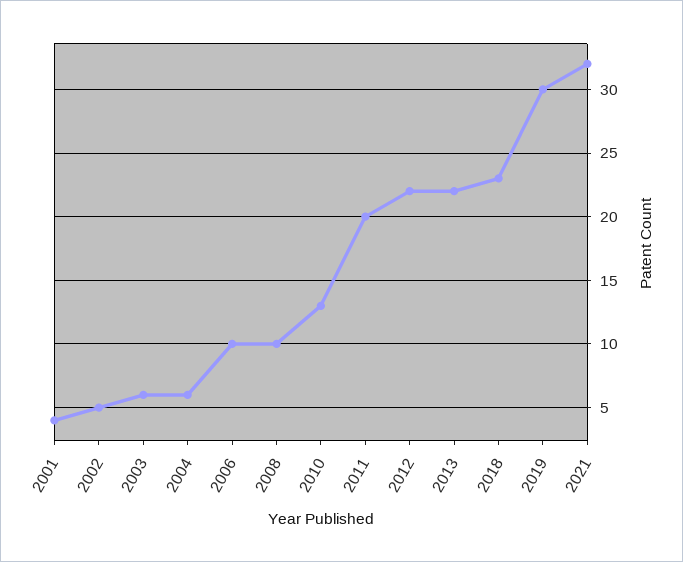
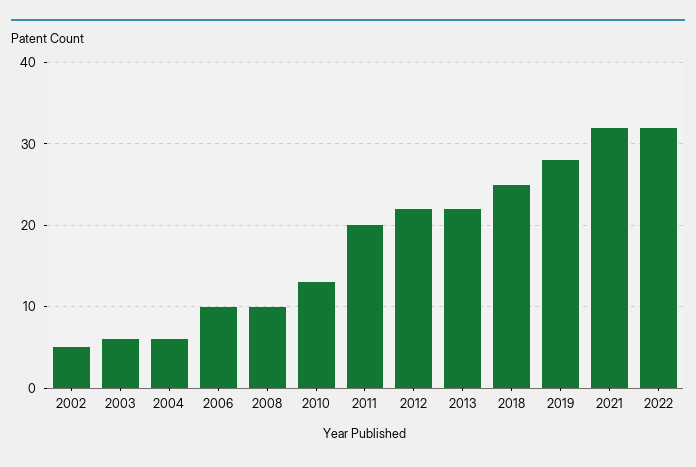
2001: 4 -> none
2018: 23 -> 25
2019: 30 -> 28
2022: none -> 32

